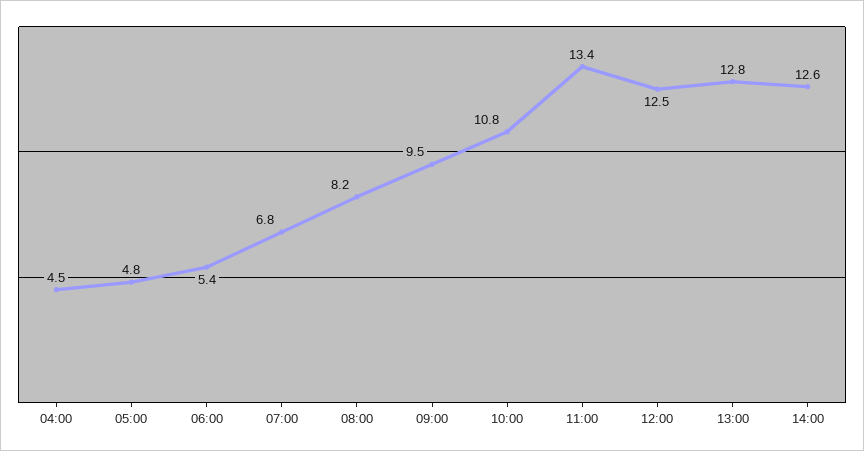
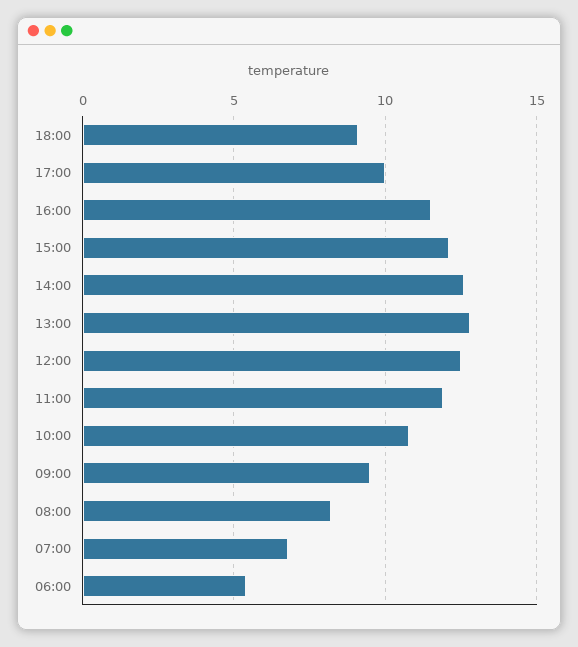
04:00: 4.5 -> none
05:00: 4.8 -> none
11:00: 13.4 -> 12
18:00: none -> 9
17:00: none -> 10
16:00: none -> 11.5
15:00: none -> 12

